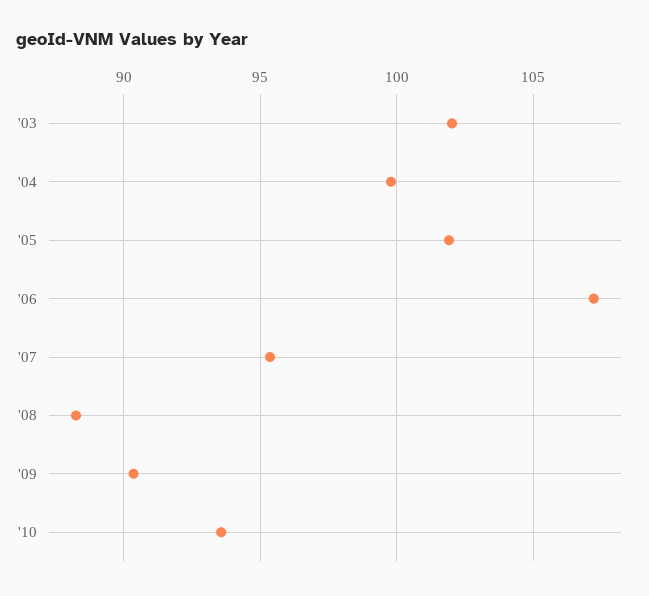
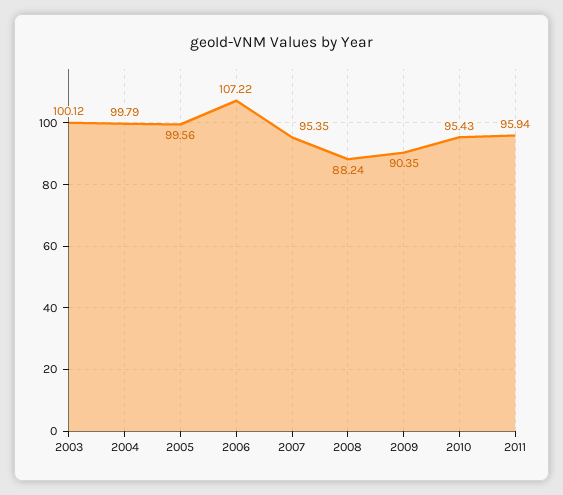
'03: 102 -> 100.12
'05: 102 -> 99.56
'10: 93.5 -> 95.43
2011: none -> 95.94

